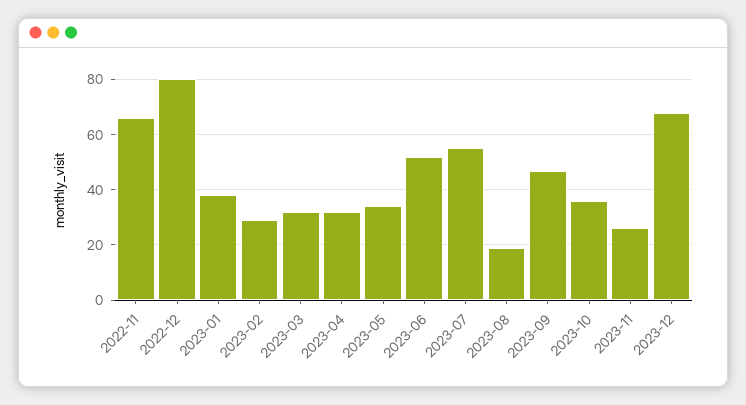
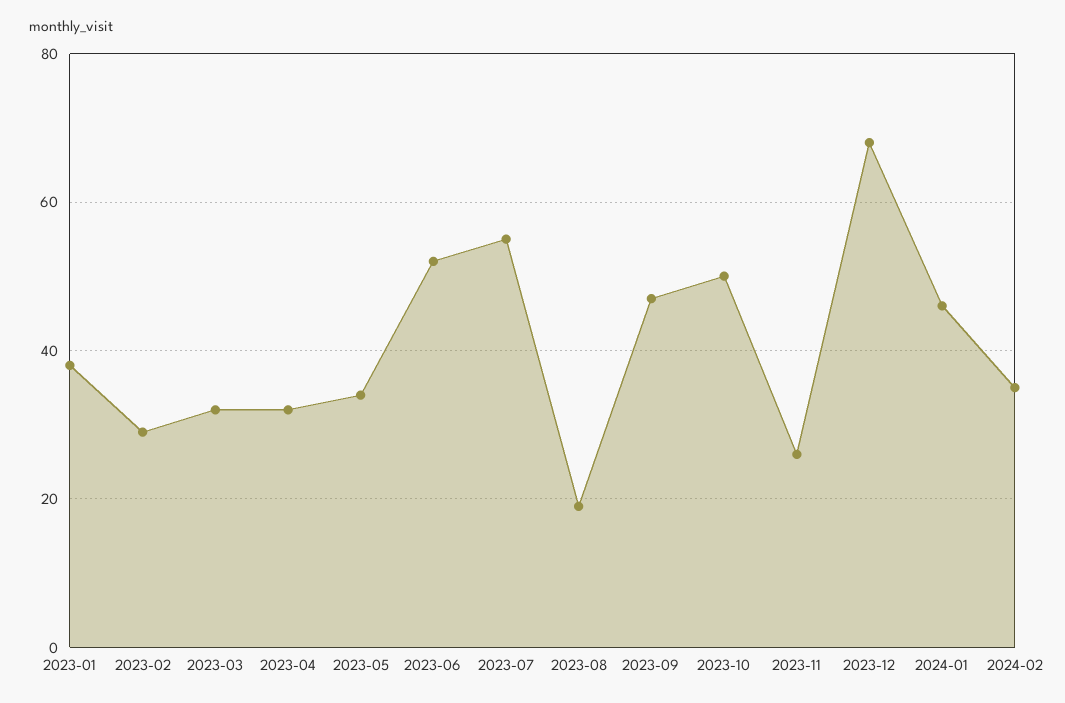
2022-11: 65 -> none
2022-12: 80 -> none
2023-10: 35 -> 50
2024-01: none -> 45
2024-02: none -> 35

